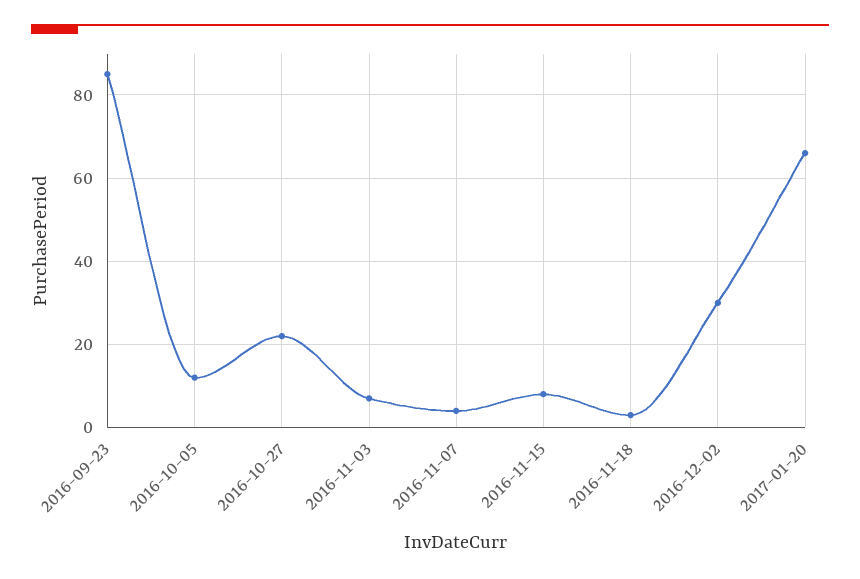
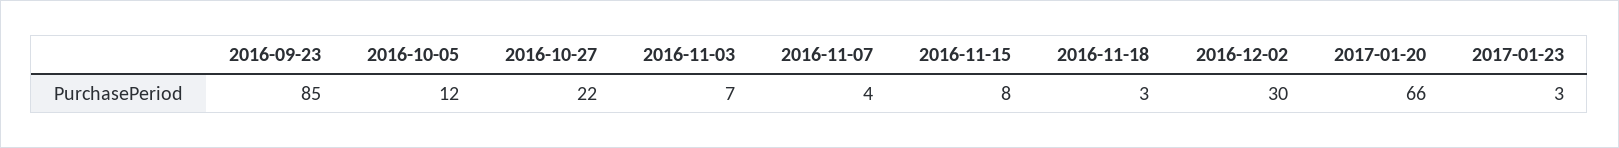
2017-01-23: none -> 3

